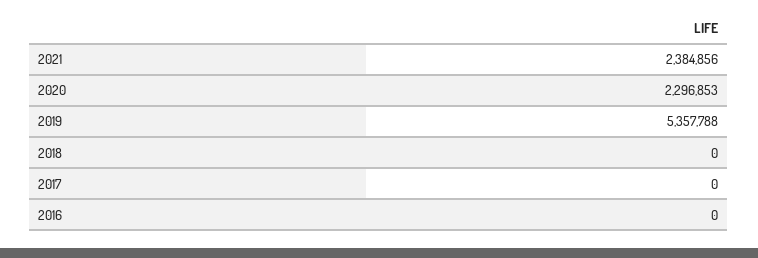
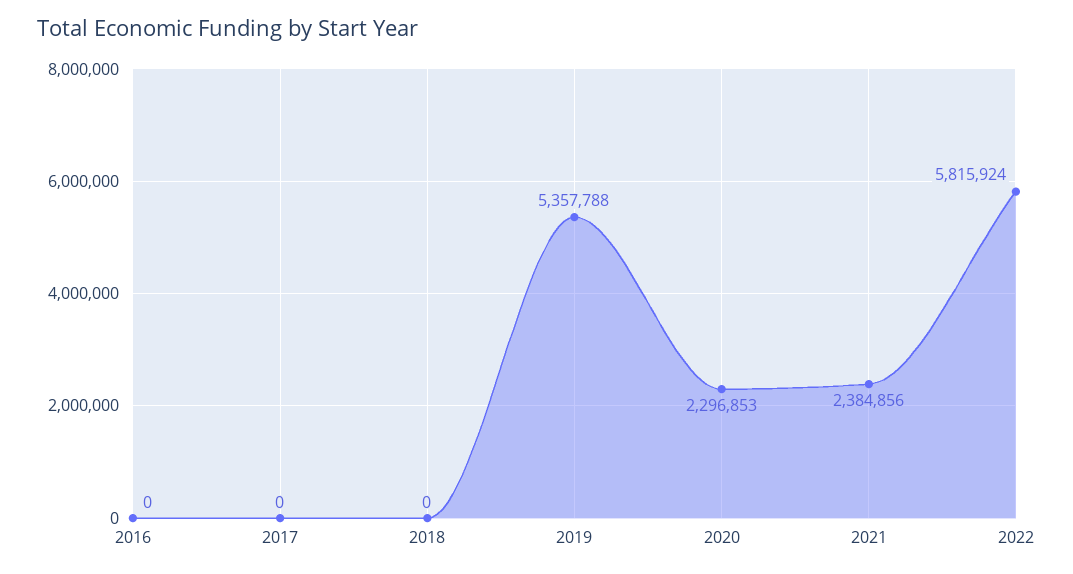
2022: none -> 5815924

